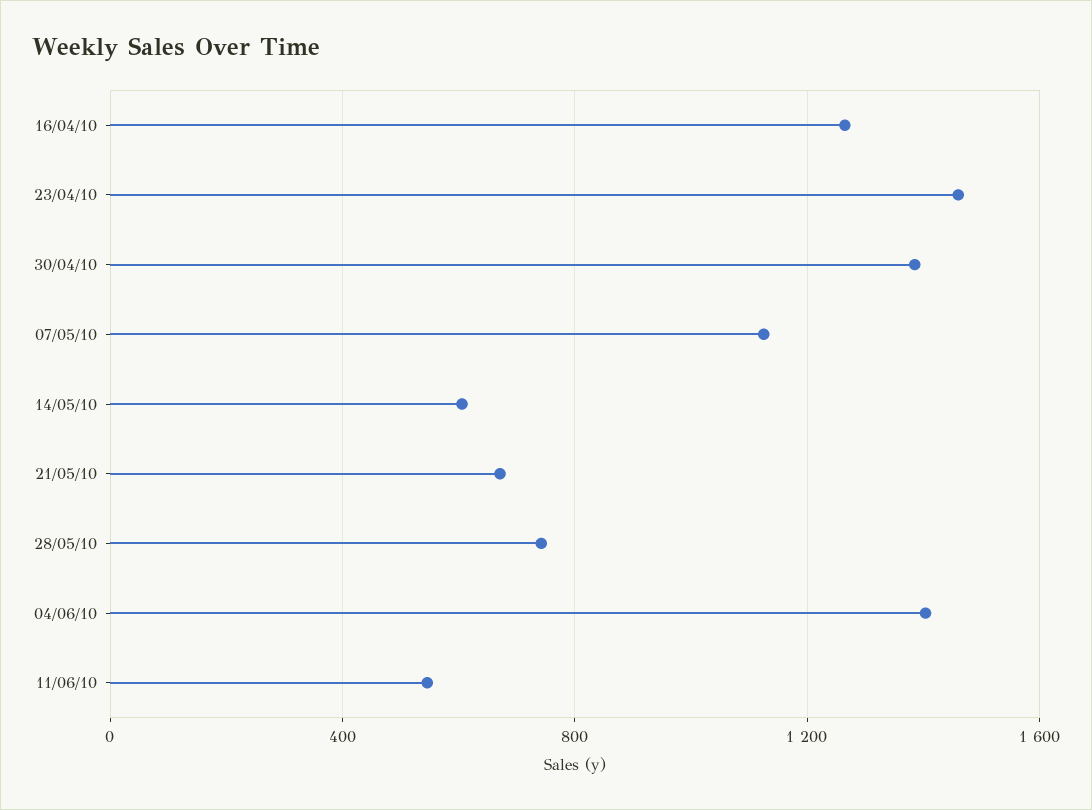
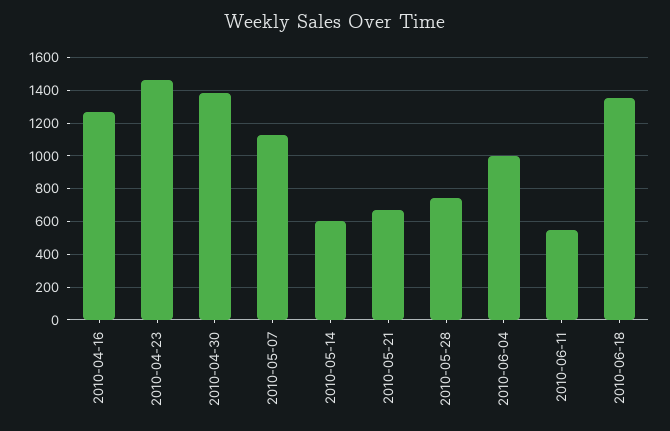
04/06/10: 1400 -> 1000
2010-06-18: none -> 1350

